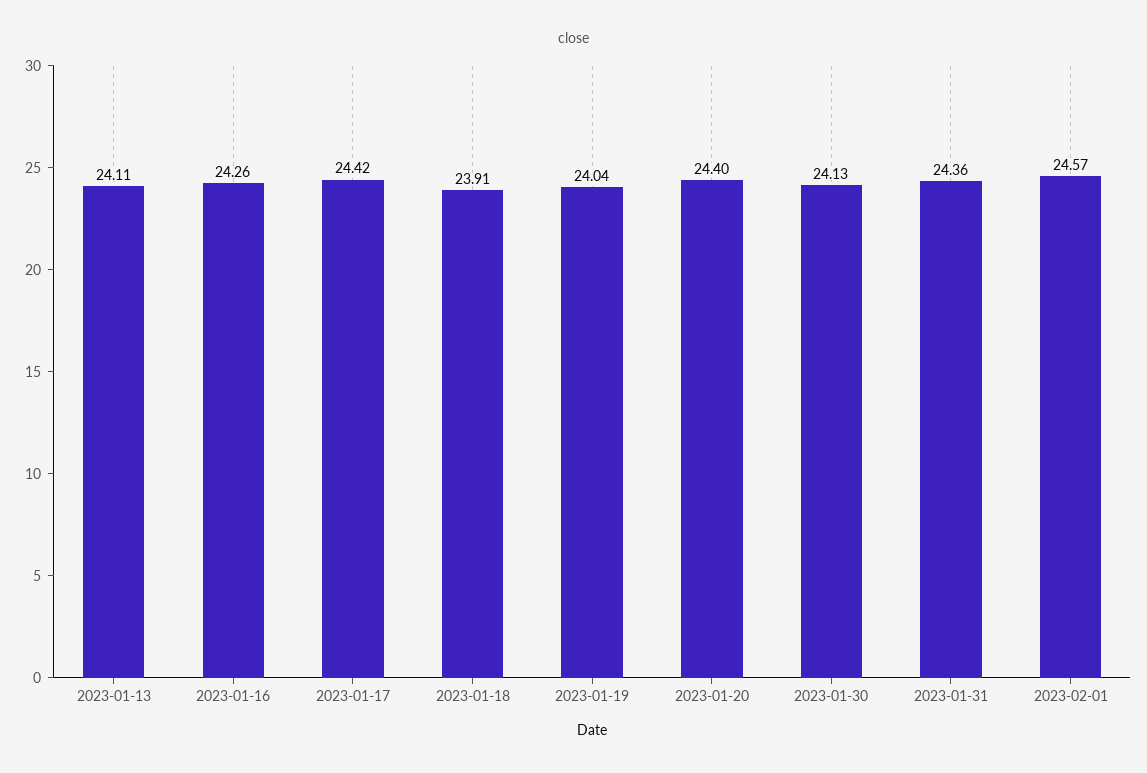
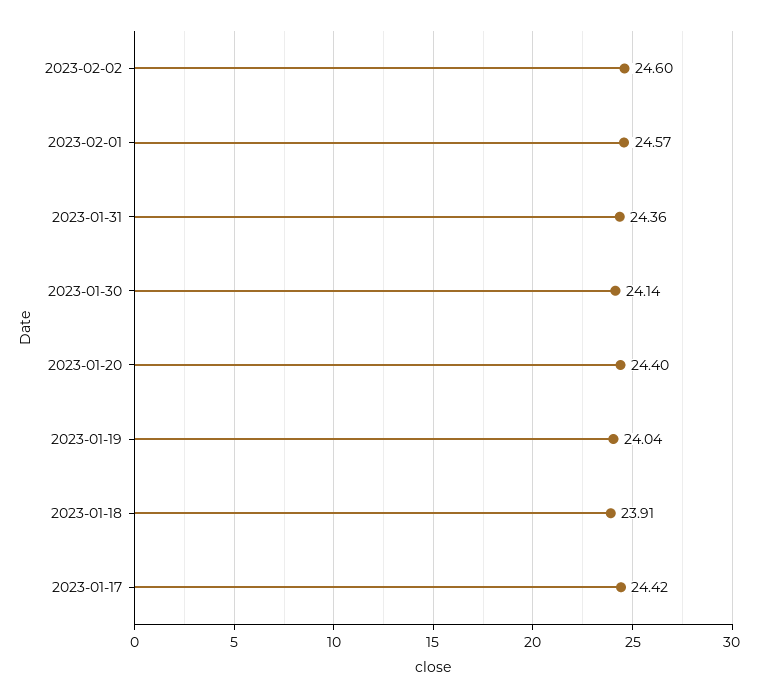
2023-01-13: 24.11 -> none
2023-01-16: 24.26 -> none
2023-01-30: 24.13 -> 24.14
2023-02-02: none -> 24.6

